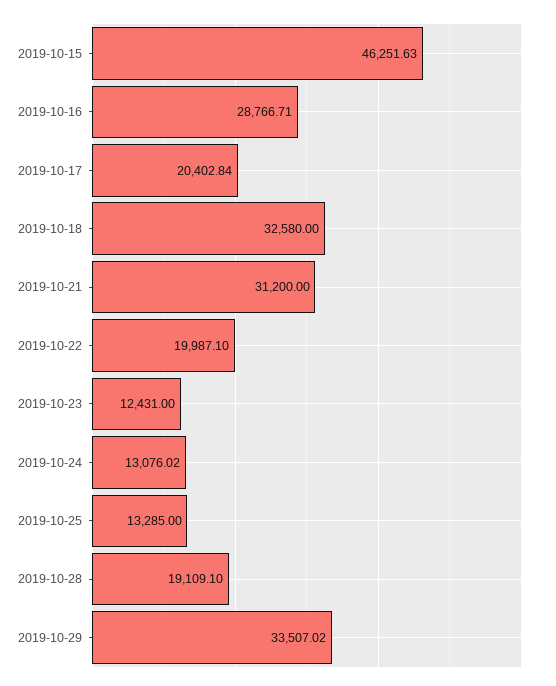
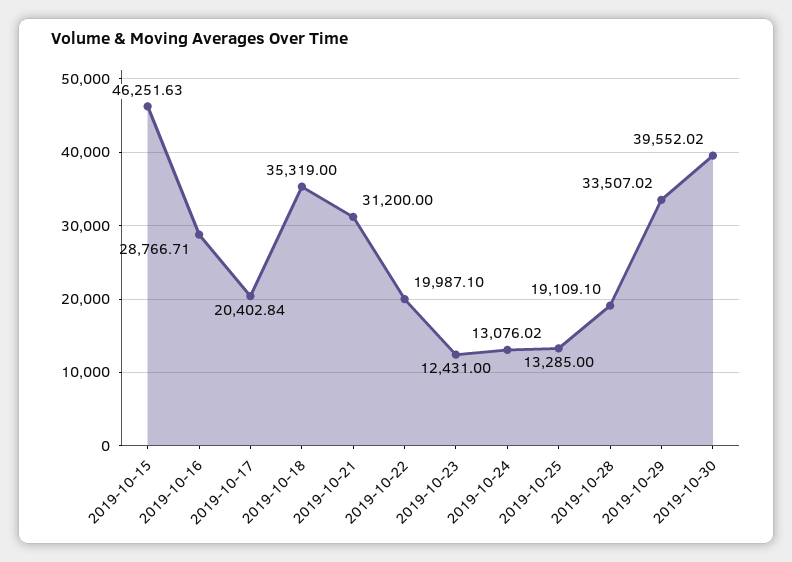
2019-10-18: 32580 -> 35319
2019-10-30: none -> 39552.02

